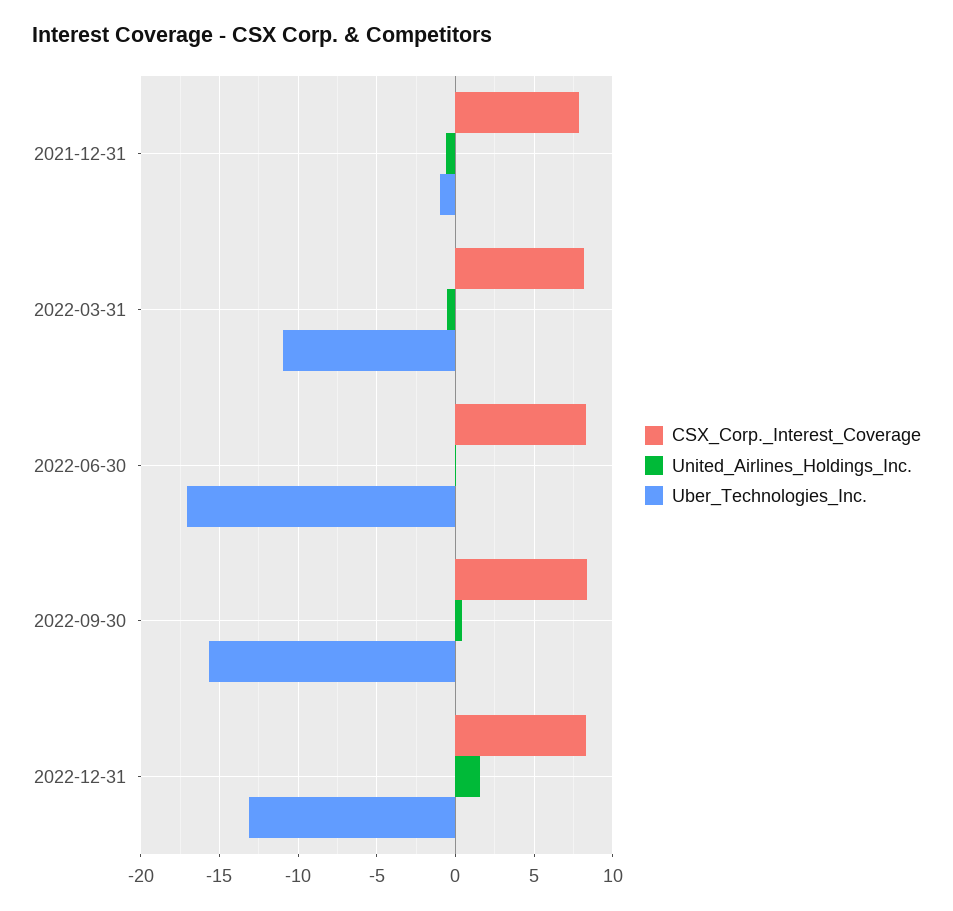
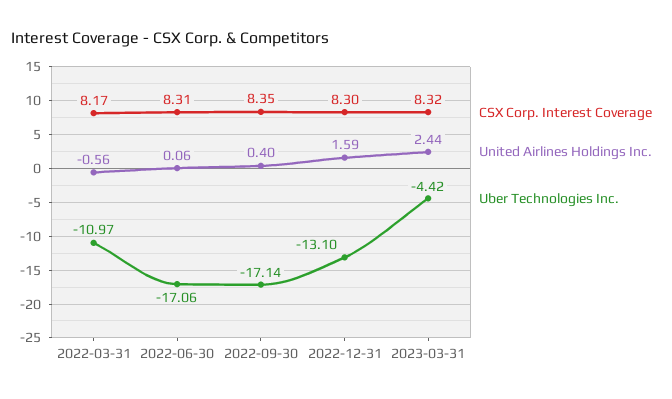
CSX_Corp._Interest_Coverage, 2021-12-31: 8 -> none
United_Airlines_Holdings_Inc., 2021-12-31: -0.5 -> none
Uber_Technologies_Inc., 2021-12-31: -1 -> none
Uber_Technologies_Inc., 2022-09-30: -15.5 -> -17.14
CSX_Corp._Interest_Coverage, 2023-03-31: none -> 8.32
United_Airlines_Holdings_Inc., 2023-03-31: none -> 2.44
Uber_Technologies_Inc., 2023-03-31: none -> -4.42

